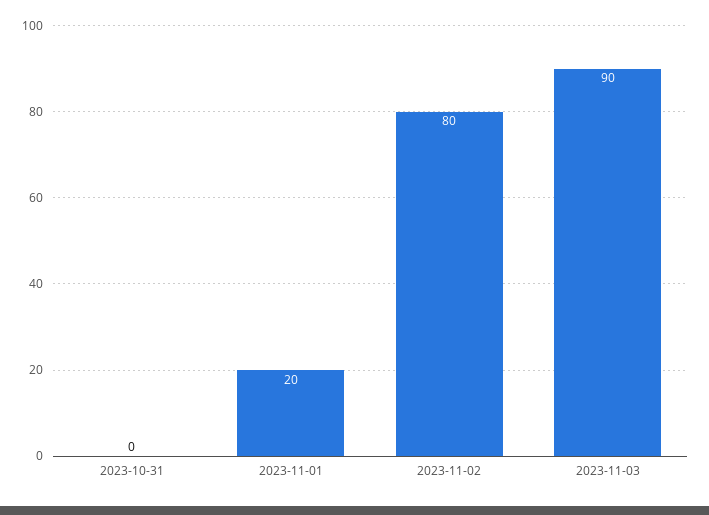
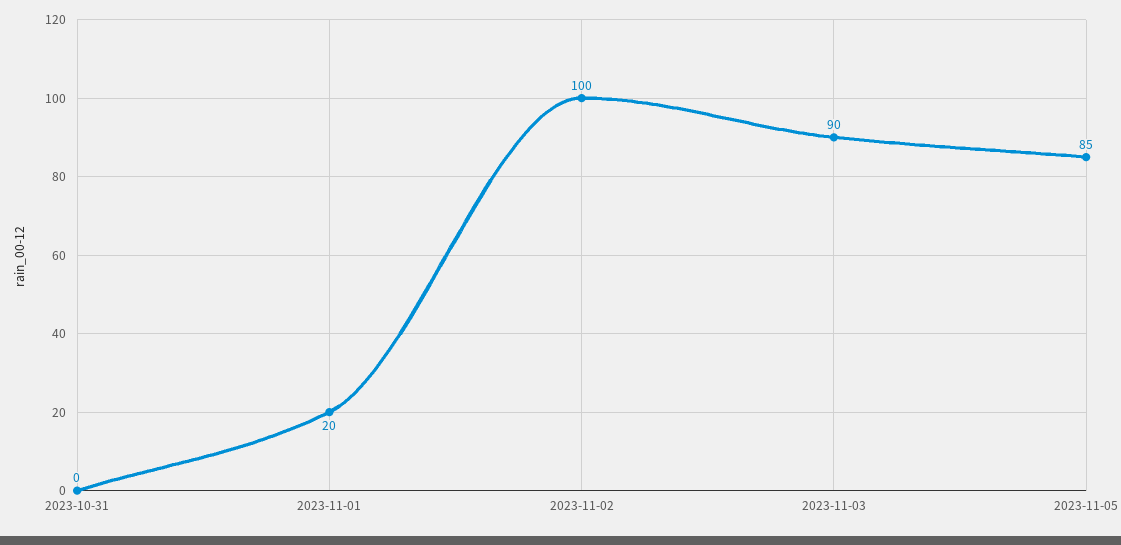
2023-11-02: 80 -> 100
2023-11-05: none -> 85

